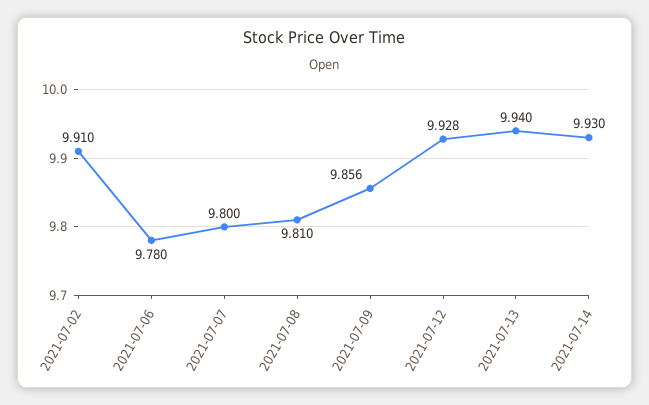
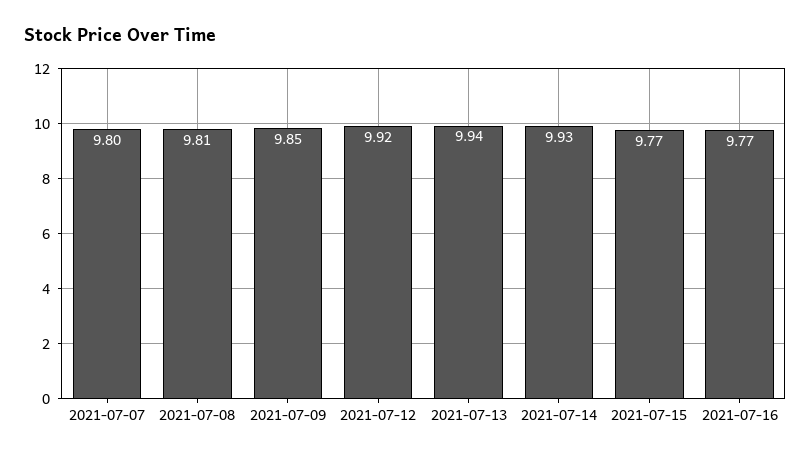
2021-07-02: 9.91 -> none
2021-07-06: 9.78 -> none
2021-07-09: 9.856 -> 9.85
2021-07-12: 9.928 -> 9.92
2021-07-15: none -> 9.77
2021-07-16: none -> 9.77

